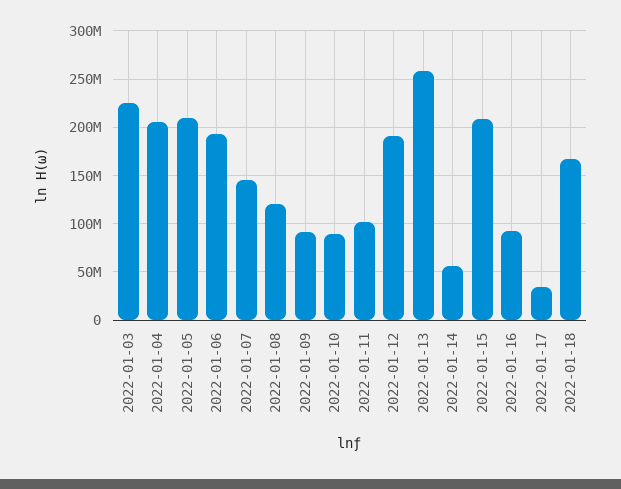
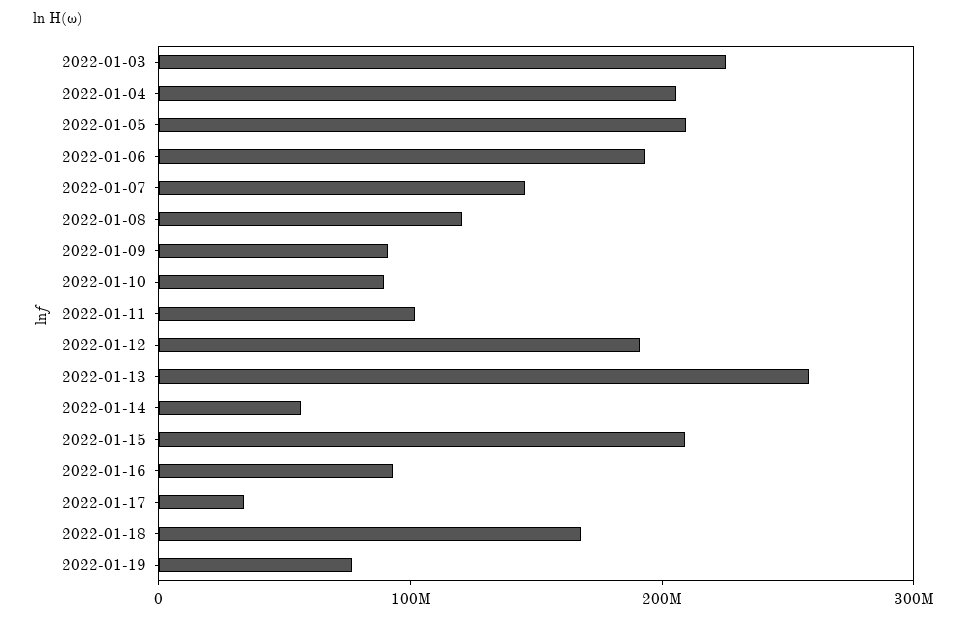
2022-01-19: none -> 80000000

